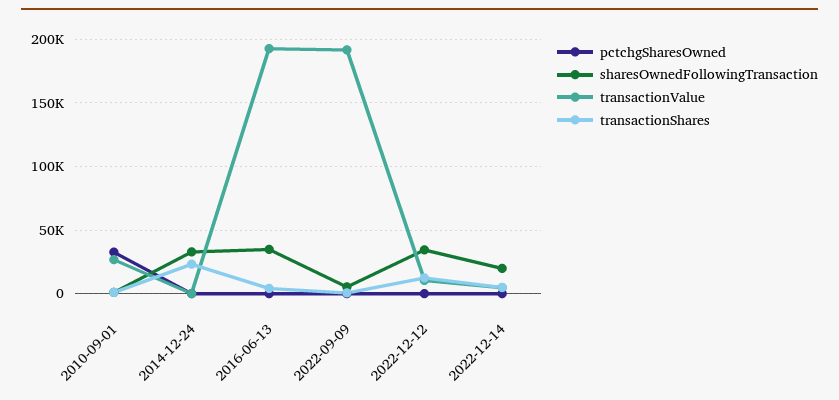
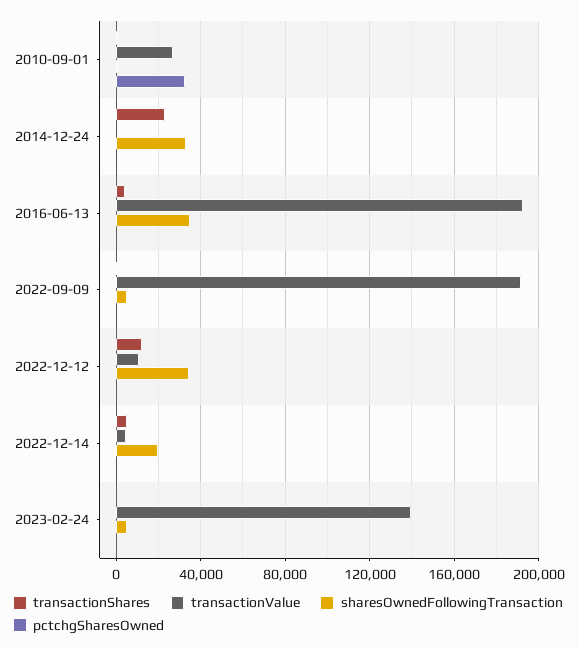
transactionShares, 2023-02-24: none -> 0
transactionValue, 2023-02-24: none -> 140000
sharesOwnedFollowingTransaction, 2023-02-24: none -> 5000
pctchgSharesOwned, 2023-02-24: none -> 0

